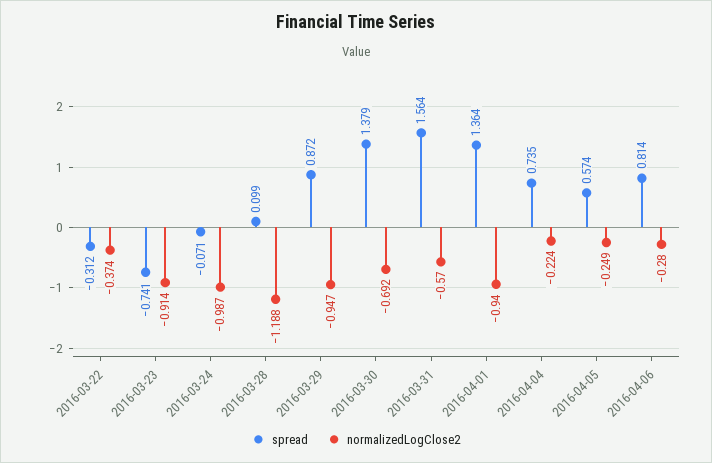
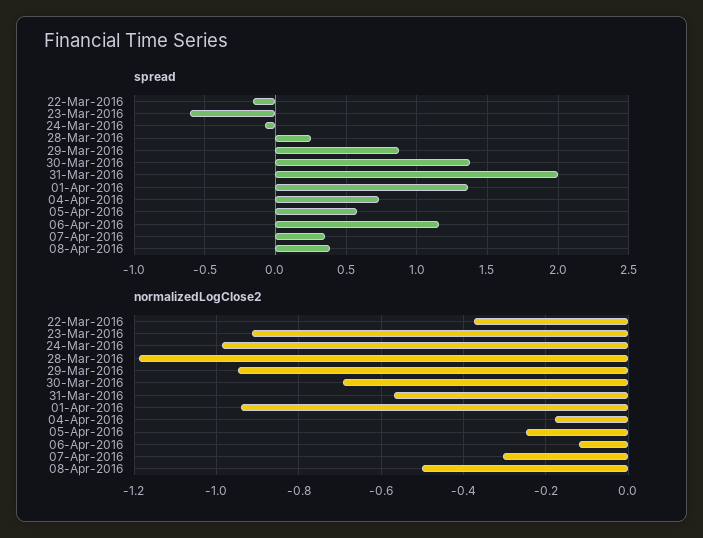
spread, 2016-03-22: -0.312 -> -0.15
spread, 2016-03-23: -0.741 -> -0.6
spread, 2016-03-28: 0.099 -> 0.25
spread, 2016-03-31: 1.564 -> 2
normalizedLogClose2, 2016-04-04: -0.224 -> -0.18
spread, 2016-04-06: 0.814 -> 1.15
normalizedLogClose2, 2016-04-06: -0.28 -> -0.12
spread, 07-Apr-2016: none -> 0.35
spread, 08-Apr-2016: none -> 0.4
normalizedLogClose2, 07-Apr-2016: none -> -0.3
normalizedLogClose2, 08-Apr-2016: none -> -0.5

